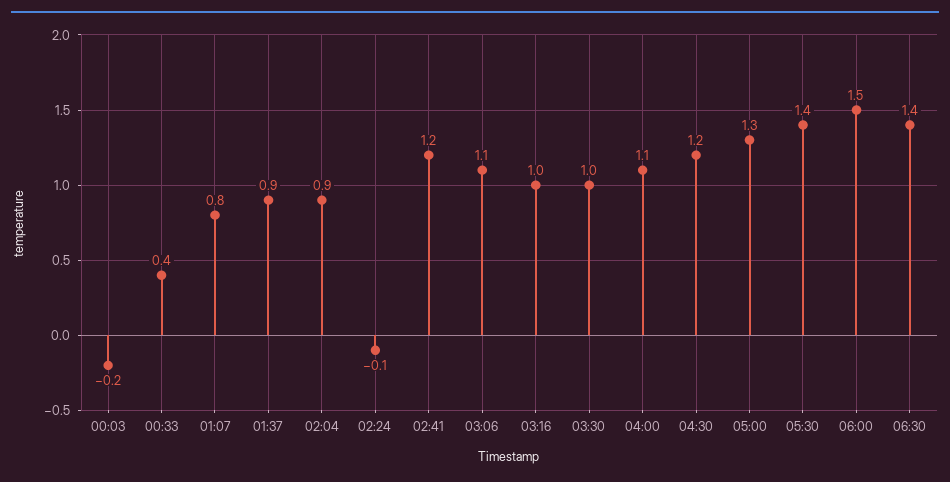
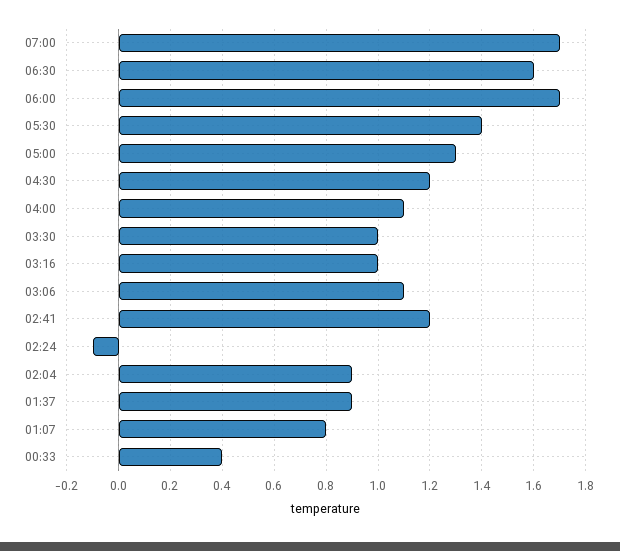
00:03: -0.2 -> none
06:00: 1.5 -> 1.7
06:30: 1.4 -> 1.6
07:00: none -> 1.7

